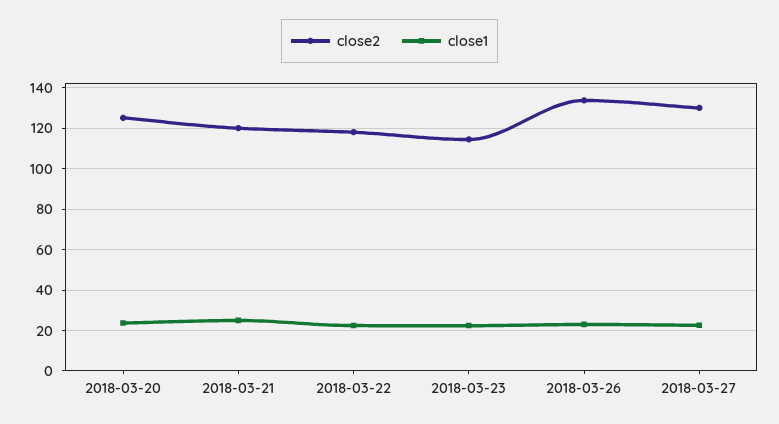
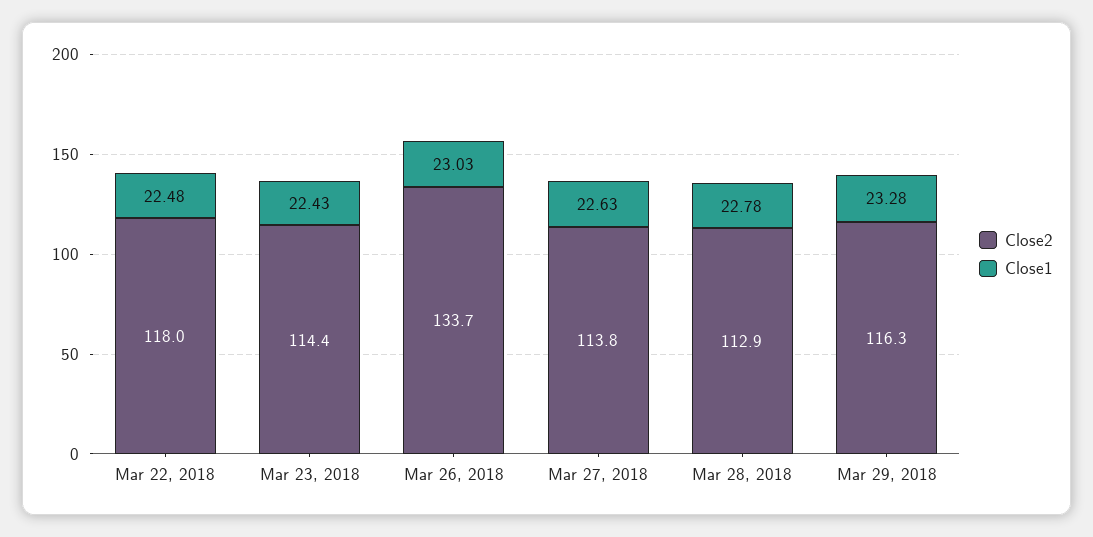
close2, 2018-03-20: 125 -> none
close1, 2018-03-20: 25 -> none
close2, 2018-03-21: 120 -> none
close1, 2018-03-21: 25 -> none
close2, 2018-03-27: 130 -> 113.8
close2, Mar 28, 2018: none -> 112.9
close1, Mar 28, 2018: none -> 22.78
close2, Mar 29, 2018: none -> 116.3
close1, Mar 29, 2018: none -> 23.28

